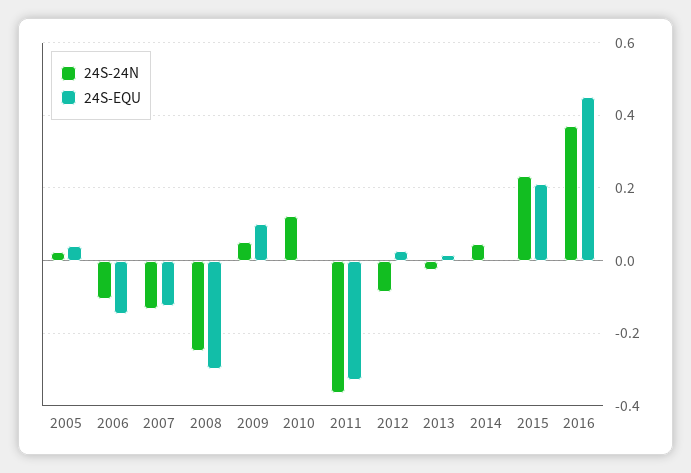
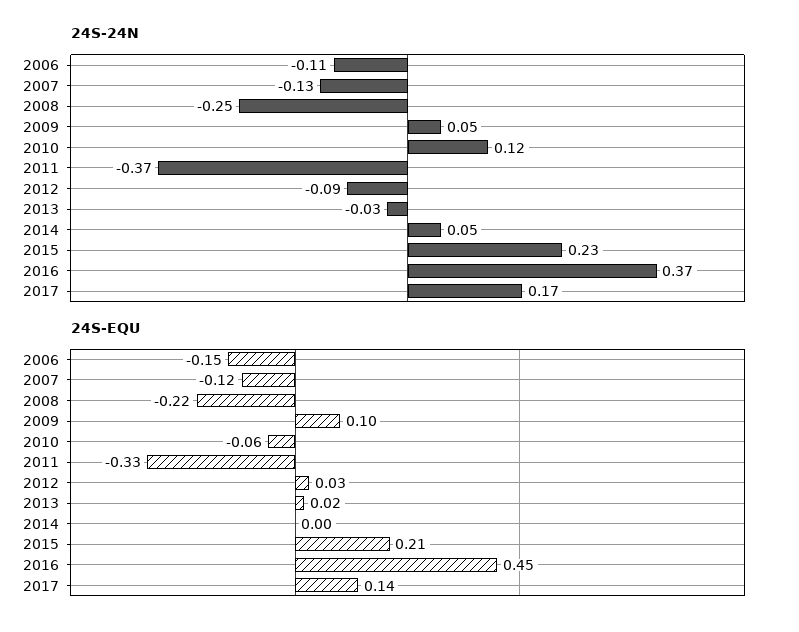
24S-24N, 2005: 0.02 -> none
24S-EQU, 2005: 0.04 -> none
24S-EQU, 2008: -0.3 -> -0.22
24S-EQU, 2010: 0 -> -0.06
24S-24N, 2017: none -> 0.17
24S-EQU, 2017: none -> 0.14

